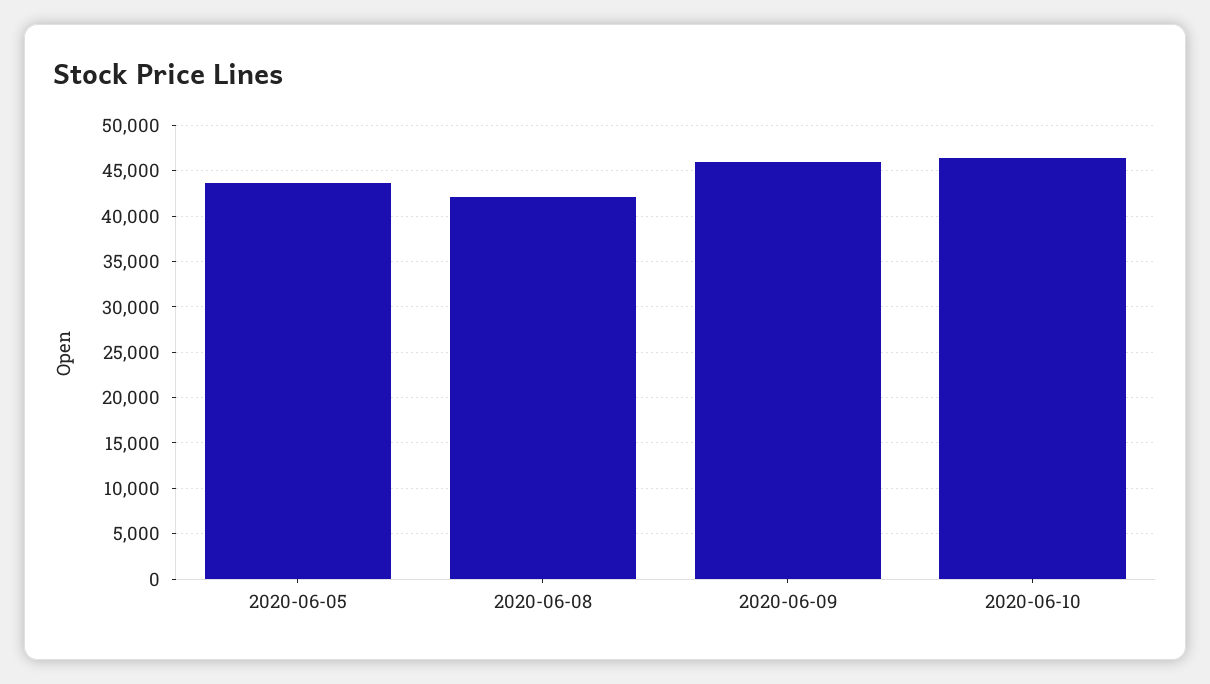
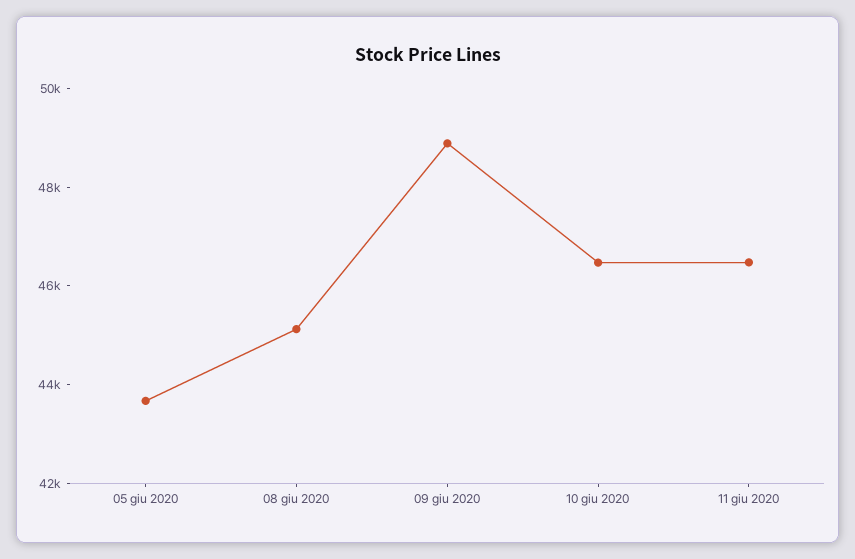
2020-06-08: 42000 -> 45000
2020-06-09: 46000 -> 49000
11 giu 2020: none -> 46500

